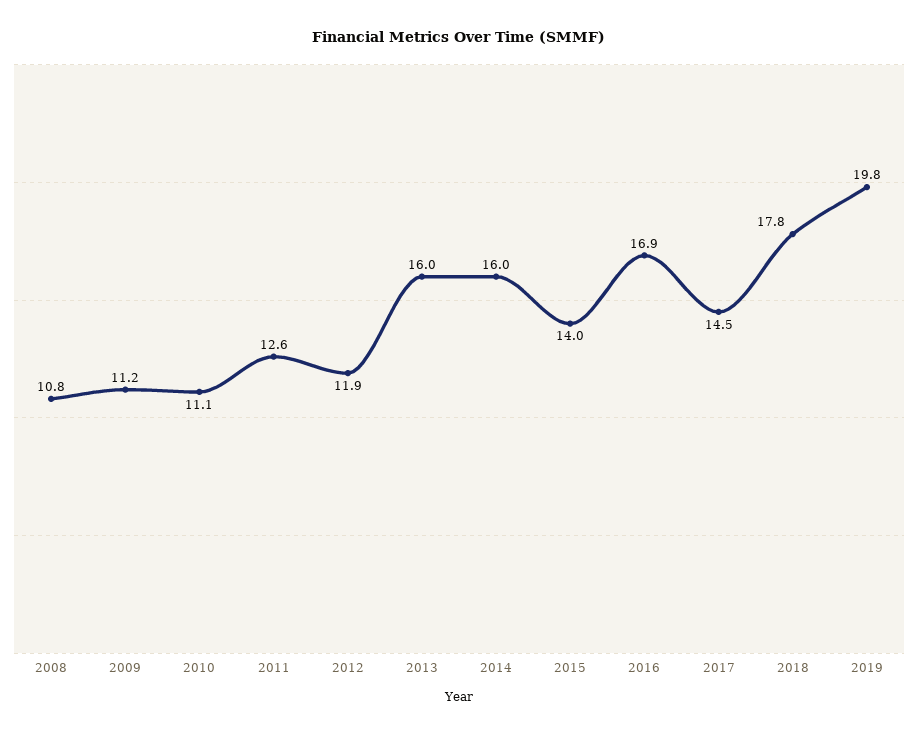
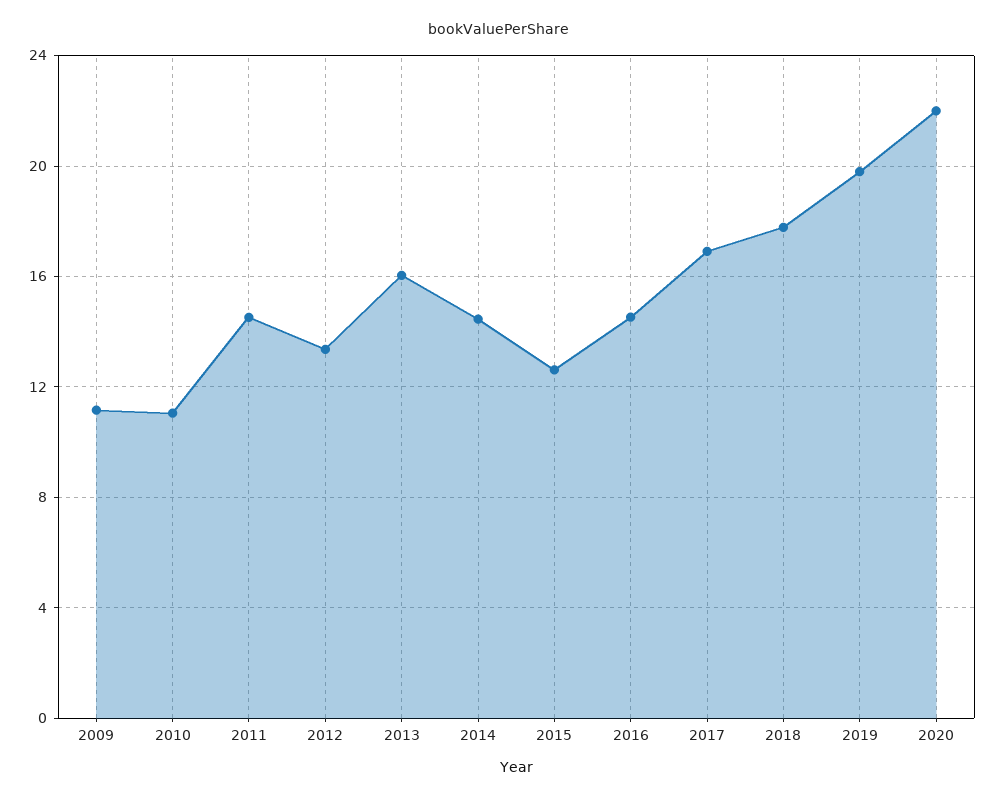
2008: 10.8 -> none
2011: 12.6 -> 14.5
2012: 11.9 -> 13.5
2014: 16 -> 14.5
2015: 14 -> 12.5
2016: 16.9 -> 14.5
2017: 14.5 -> 17
2020: none -> 22

